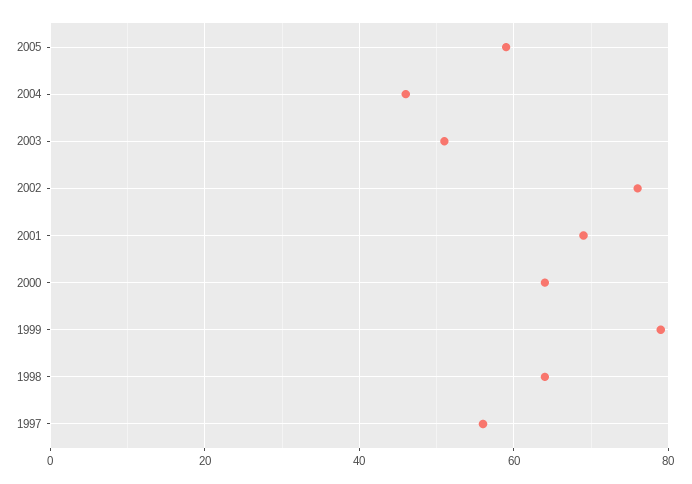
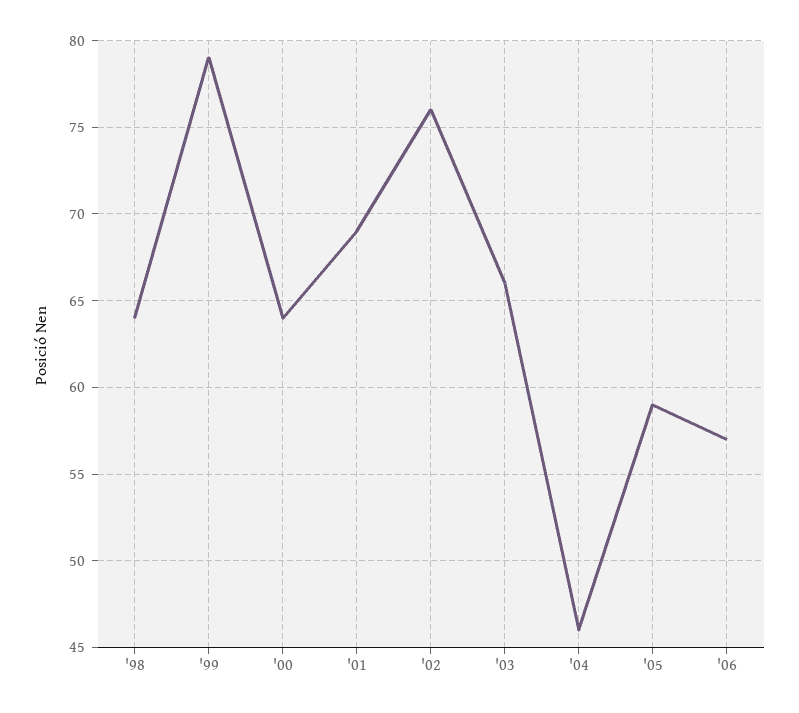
2003: 50 -> 66
1997: 55 -> none
'06: none -> 57

